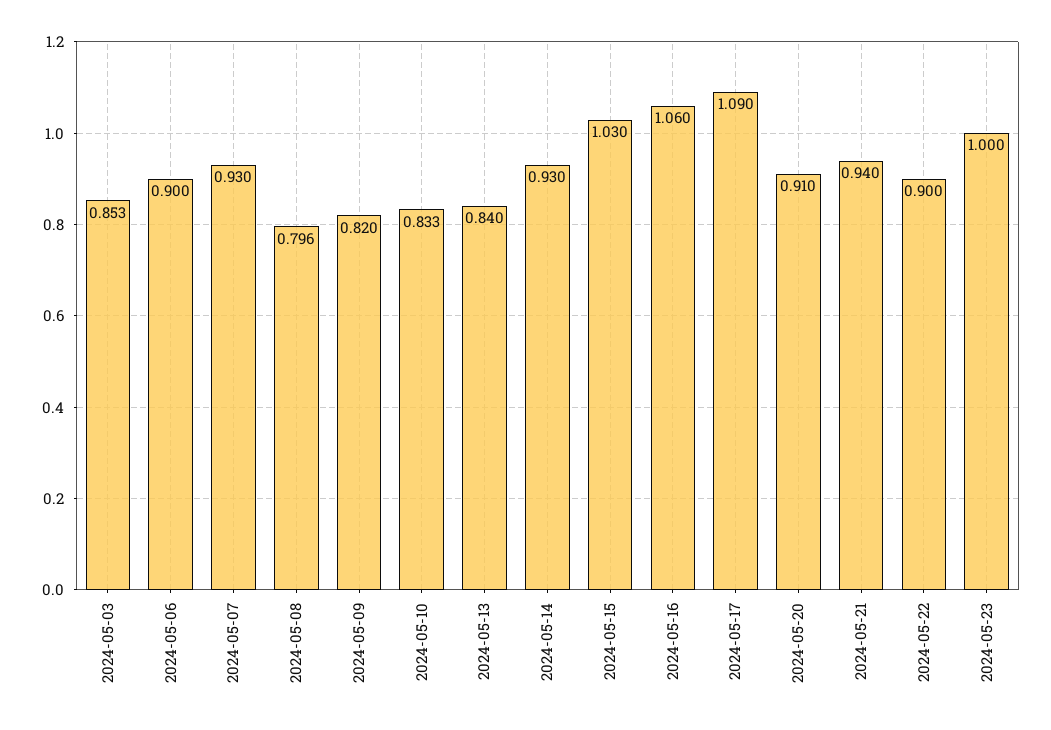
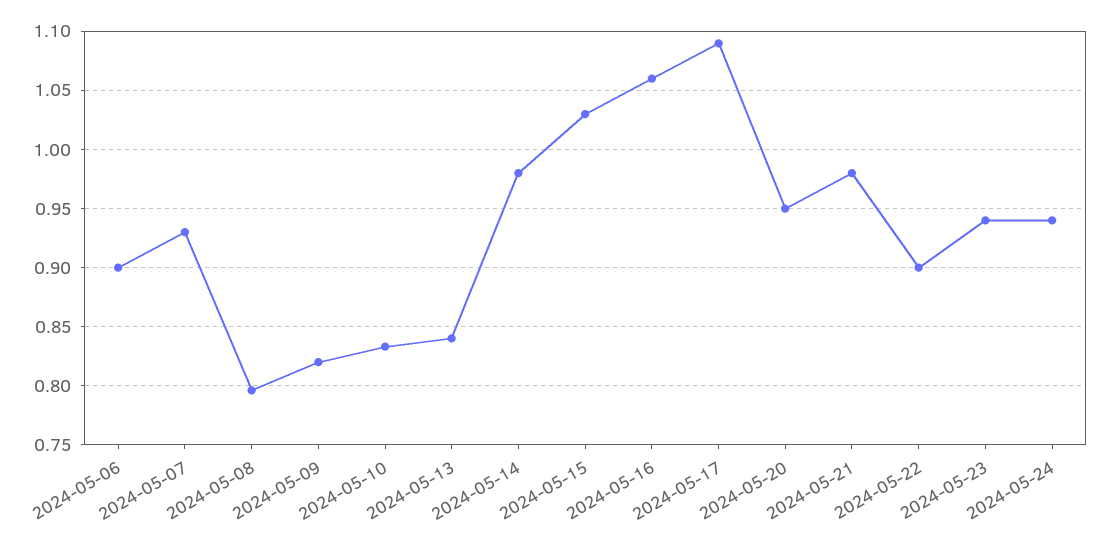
2024-05-03: 0.853 -> none
2024-05-14: 0.93 -> 0.98
2024-05-20: 0.91 -> 0.95
2024-05-21: 0.94 -> 0.98
2024-05-23: 1 -> 0.94
2024-05-24: none -> 0.94

